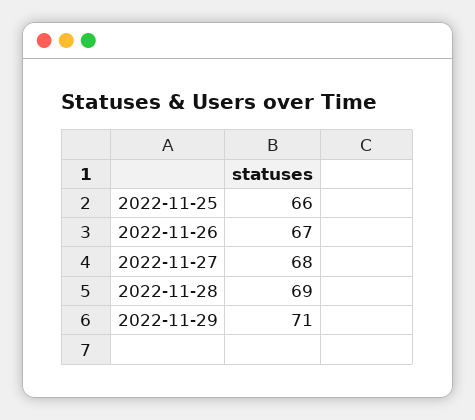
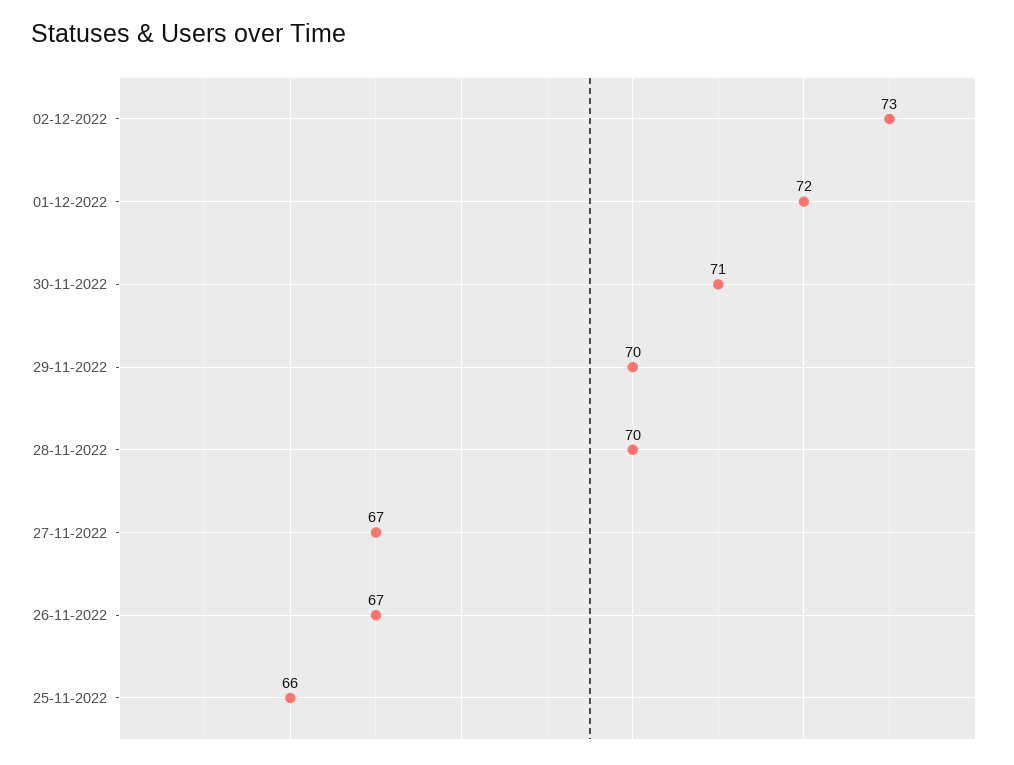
2022-11-27: 68 -> 67
2022-11-28: 69 -> 70
2022-11-29: 71 -> 70
02-12-2022: none -> 73
01-12-2022: none -> 72
30-11-2022: none -> 71

